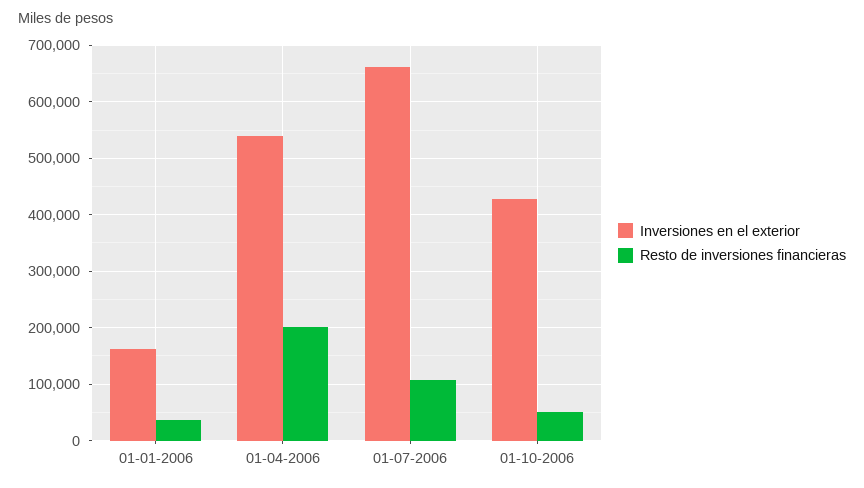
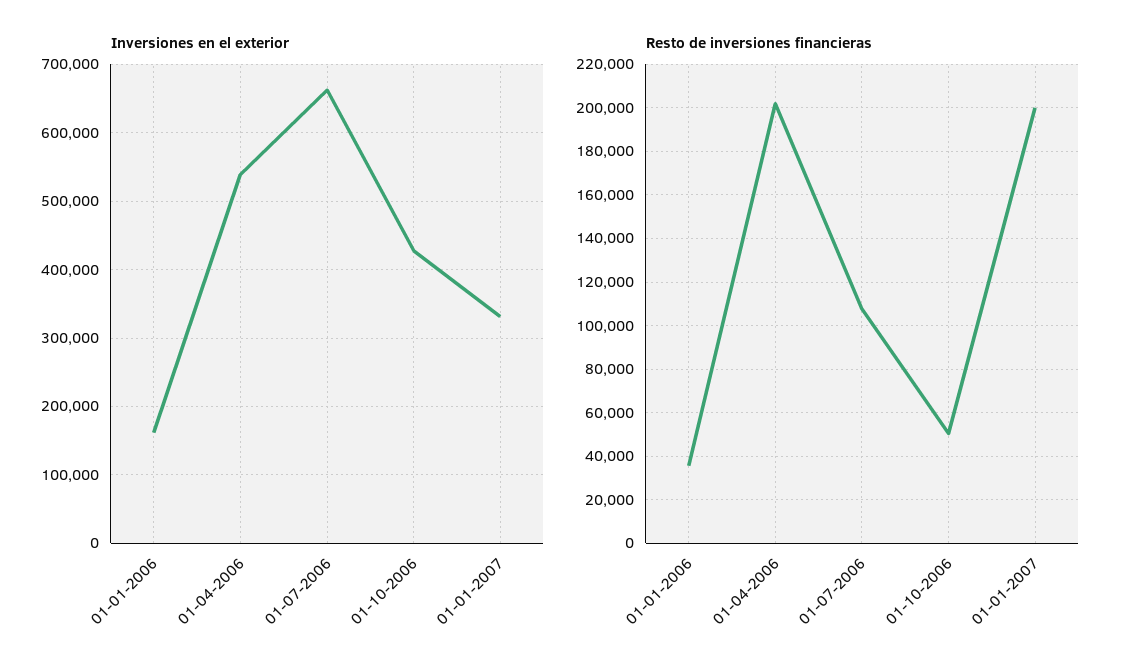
Inversiones en el exterior, 01-01-2007: none -> 330000
Resto de inversiones financieras, 01-01-2007: none -> 200000

